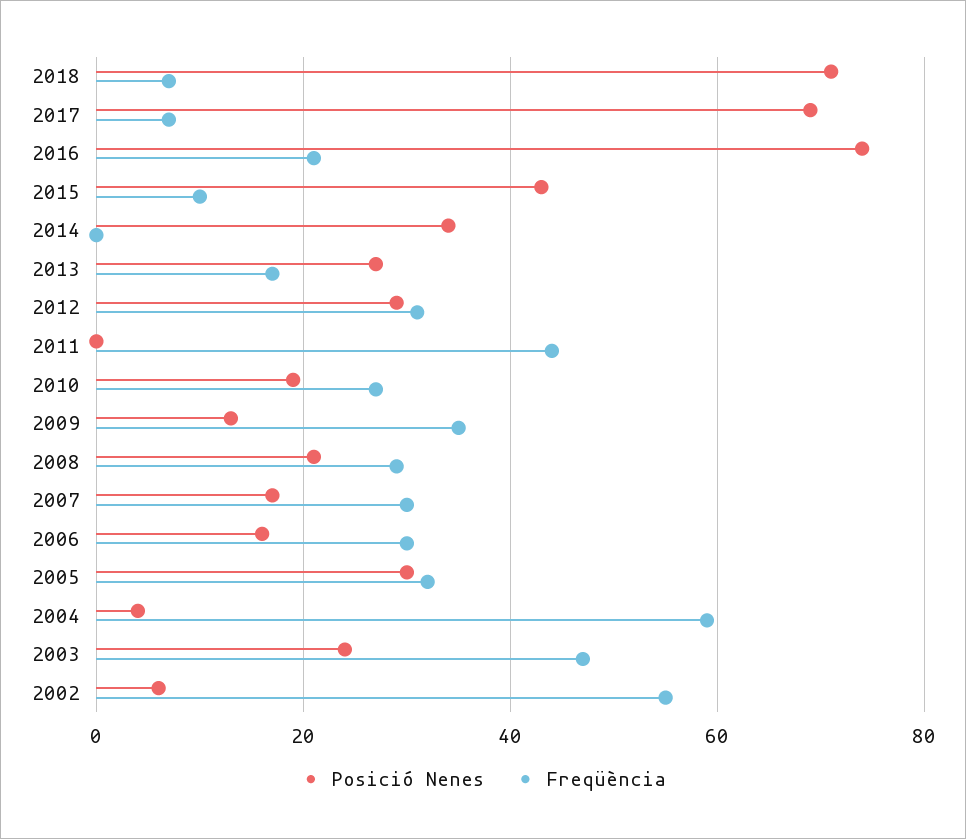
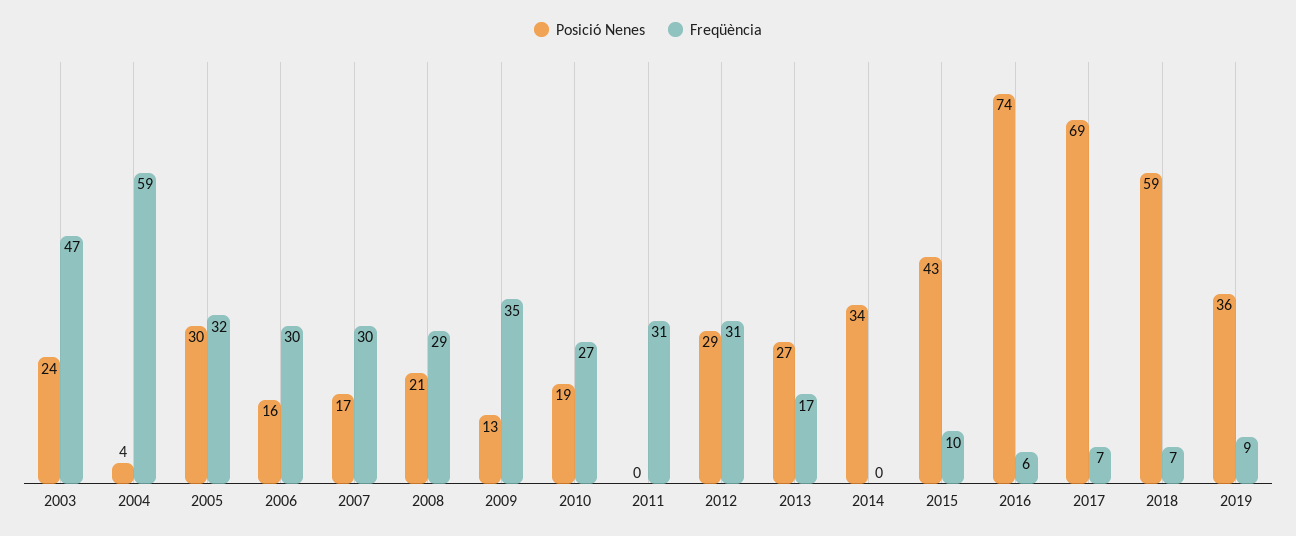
Posició Nenes, 2018: 70 -> 59
Freqüència, 2016: 20 -> 6
Freqüència, 2011: 45 -> 31
Posició Nenes, 2002: 5 -> none
Freqüència, 2002: 55 -> none
Posició Nenes, 2019: none -> 36
Freqüència, 2019: none -> 9

